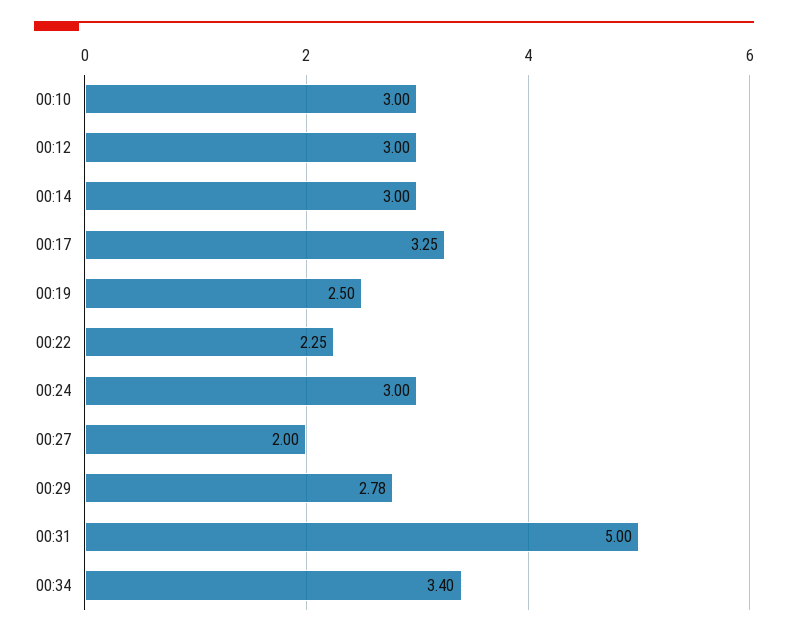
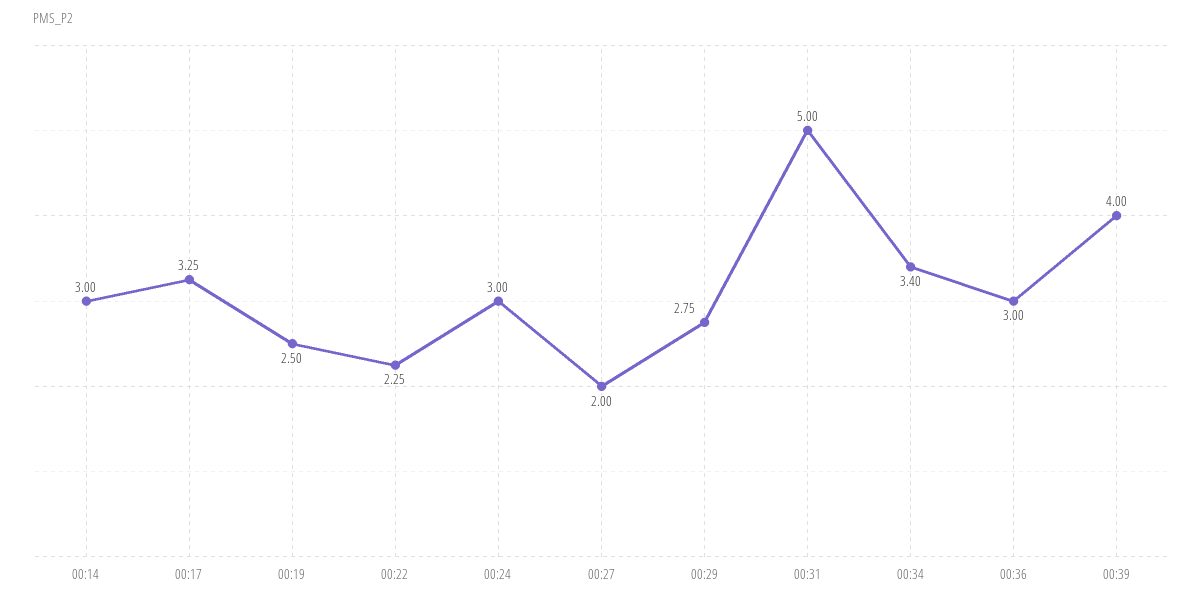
00:10: 3 -> none
00:12: 3 -> none
00:29: 2.78 -> 2.75
00:36: none -> 3
00:39: none -> 4

